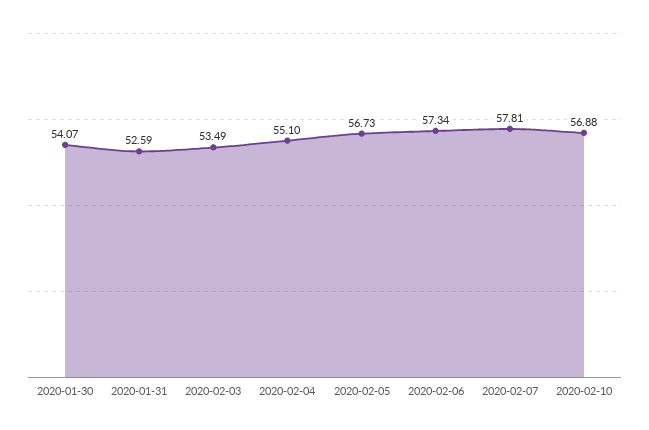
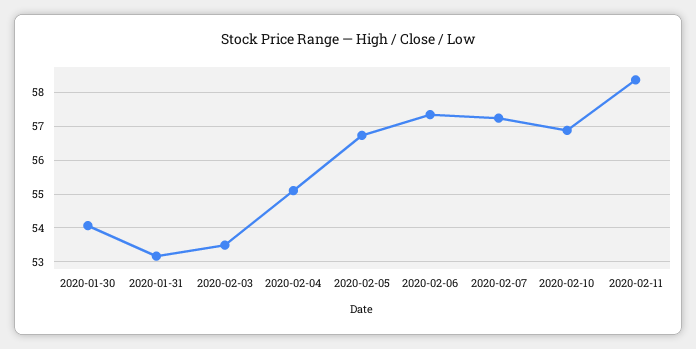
2020-01-31: 52.59 -> 53.2
2020-02-07: 57.81 -> 57.2
2020-02-11: none -> 58.4

